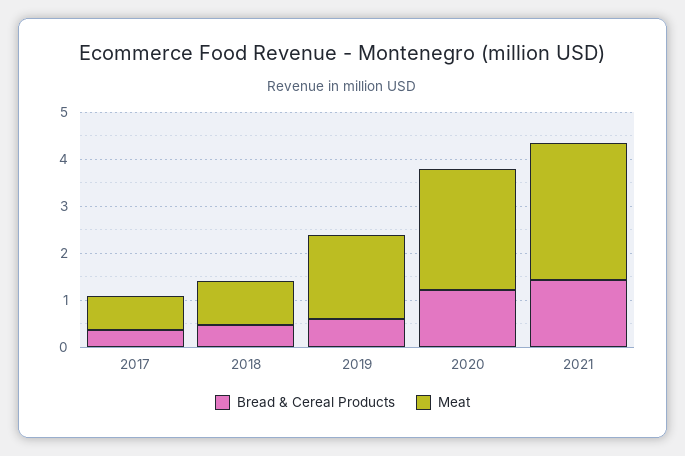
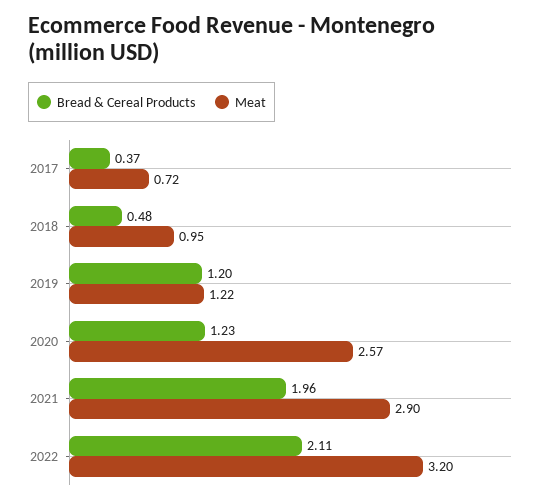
Bread & Cereal Products, 2019: 0.6 -> 1.2
Meat, 2019: 1.8 -> 1.22
Bread & Cereal Products, 2021: 1.4 -> 1.96
Bread & Cereal Products, 2022: none -> 2.11
Meat, 2022: none -> 3.2

